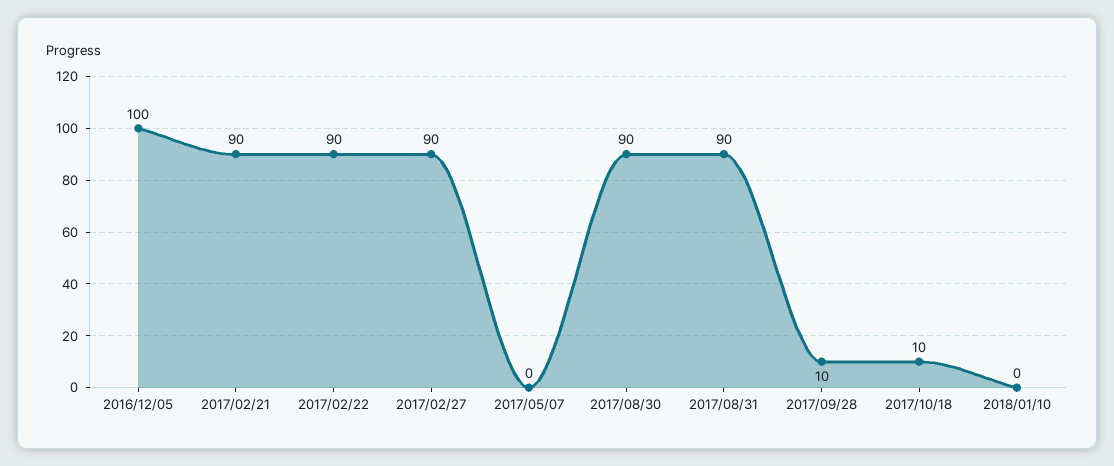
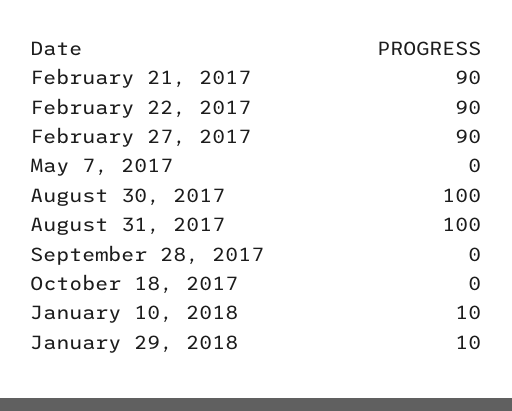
2016/12/05: 100 -> none
2017/08/30: 90 -> 100
2017/08/31: 90 -> 100
2017/09/28: 10 -> 0
2017/10/18: 10 -> 0
2018/01/10: 0 -> 10
January 29, 2018: none -> 10

